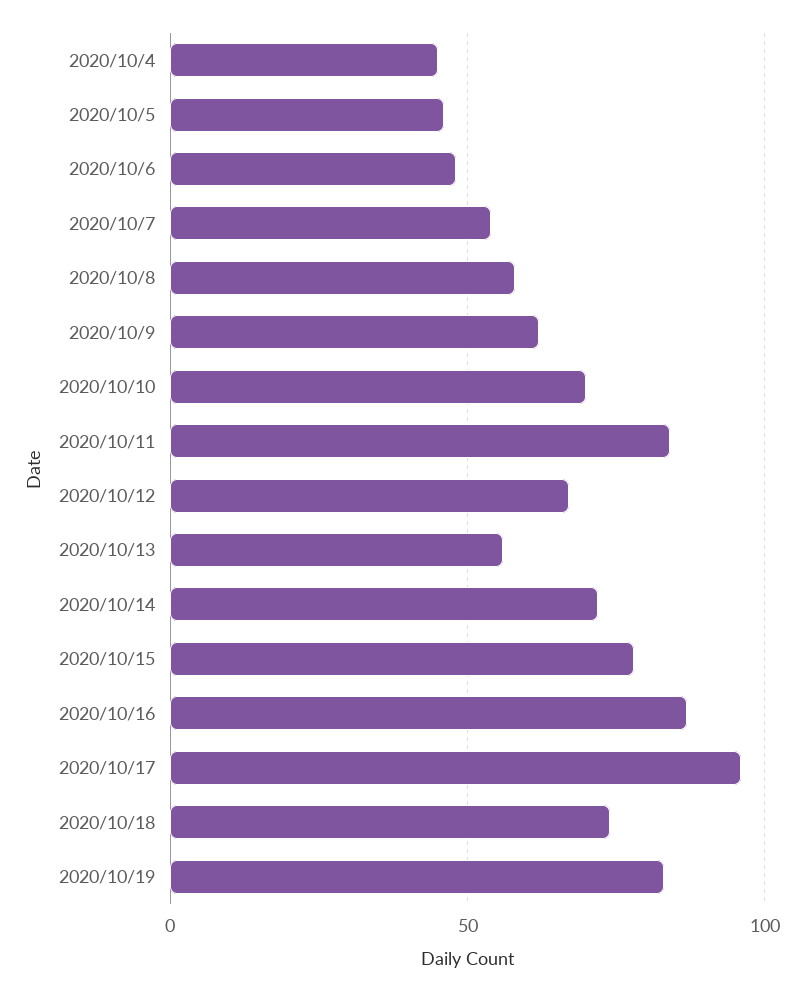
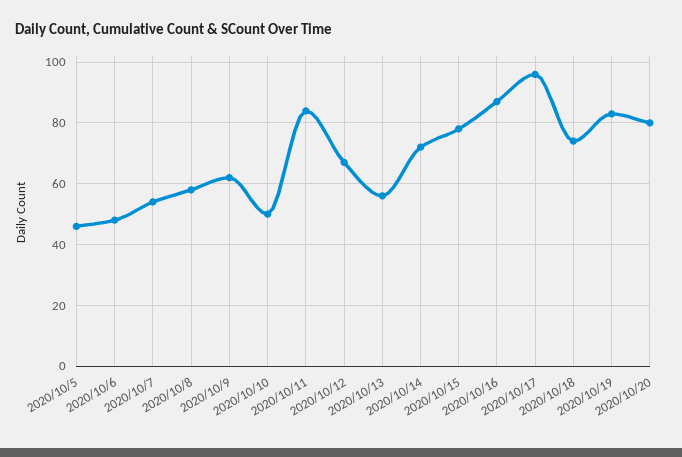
2020/10/4: 45 -> none
2020/10/10: 70 -> 50
2020/10/20: none -> 80

